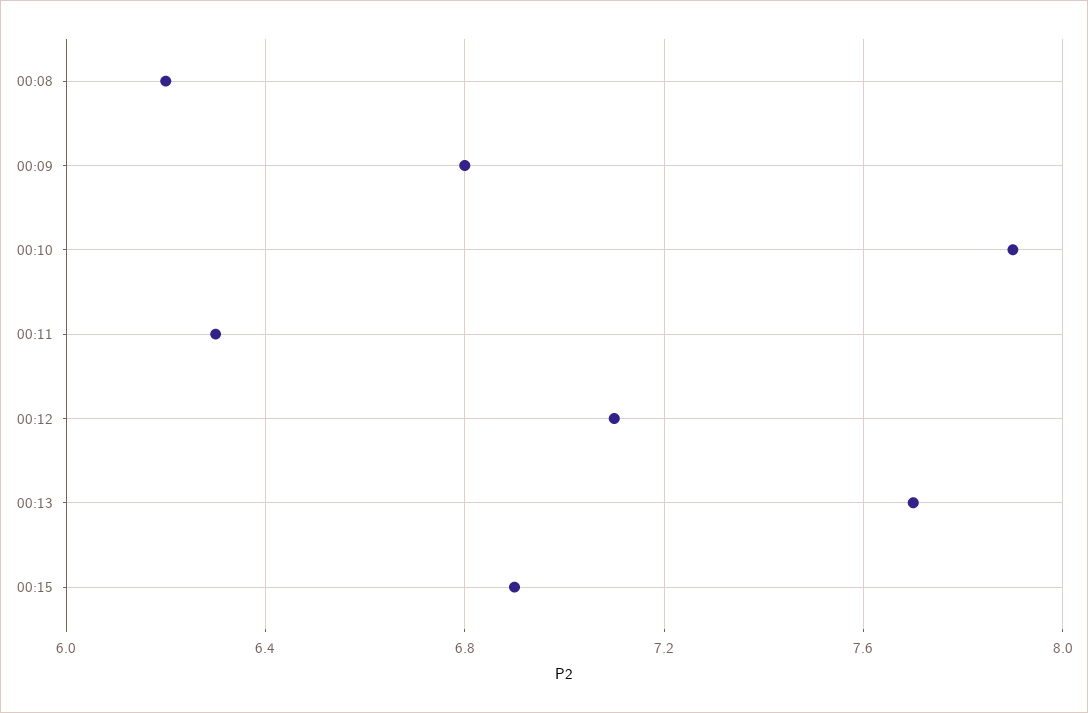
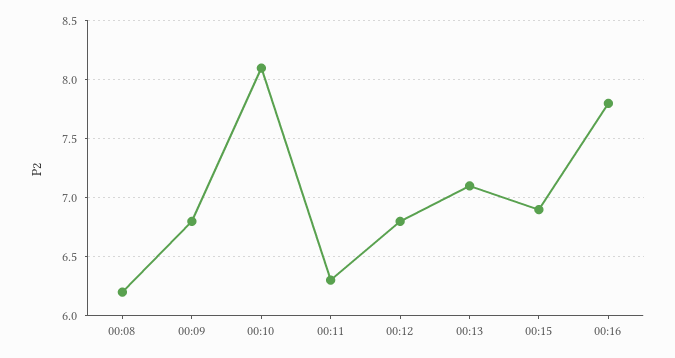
00:10: 7.9 -> 8.1
00:12: 7.1 -> 6.8
00:13: 7.7 -> 7.1
00:16: none -> 7.8

